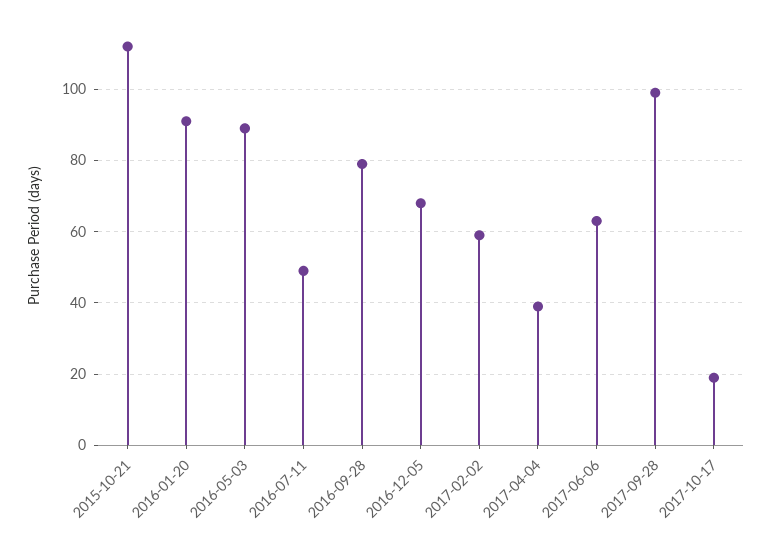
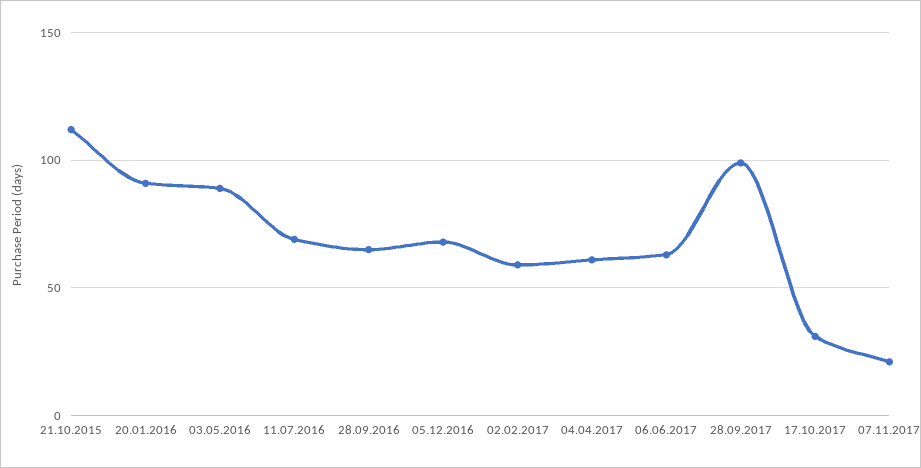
2016-07-11: 50 -> 70
2016-09-28: 80 -> 65
2017-04-04: 40 -> 60
2017-10-17: 20 -> 30
07.11.2017: none -> 20

